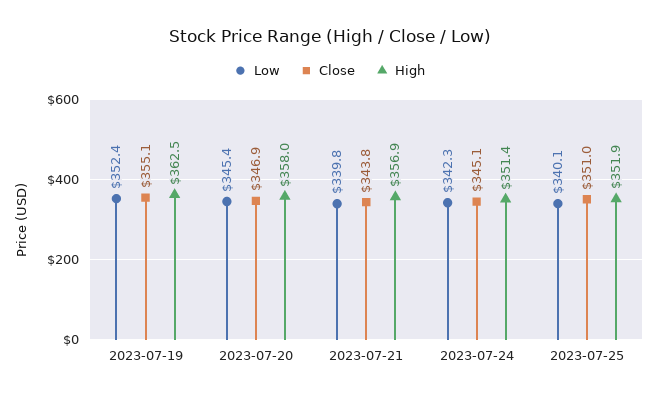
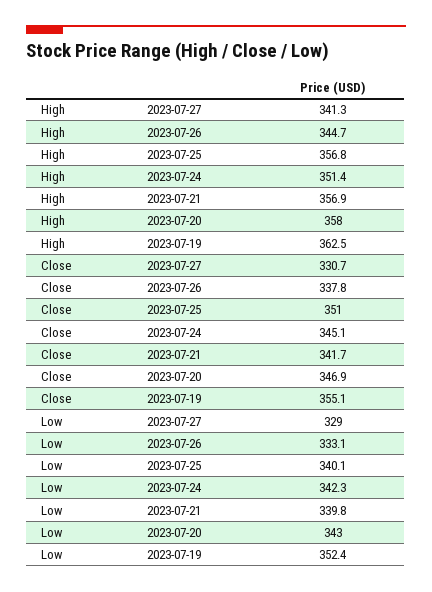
Low, 2023-07-20: 345.4 -> 343
Close, 2023-07-21: 343.8 -> 341.7
High, 2023-07-25: 351.9 -> 356.8
High, 2023-07-27: none -> 341.3
High, 2023-07-26: none -> 344.7
Close, 2023-07-27: none -> 330.7
Close, 2023-07-26: none -> 337.8
Low, 2023-07-27: none -> 329
Low, 2023-07-26: none -> 333.1

